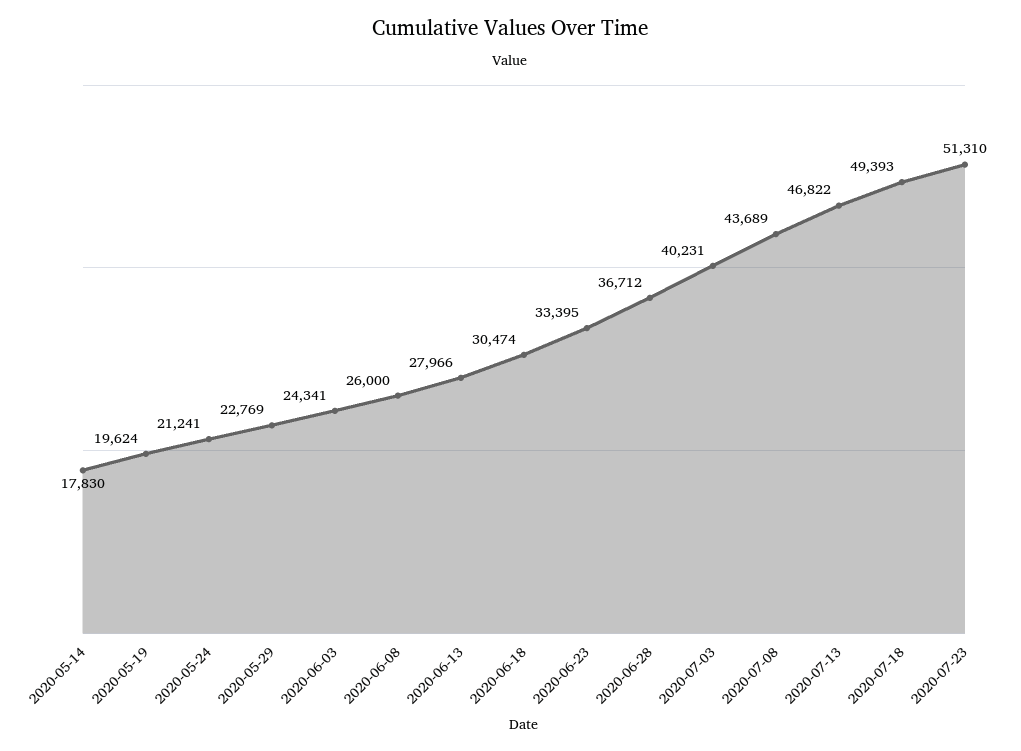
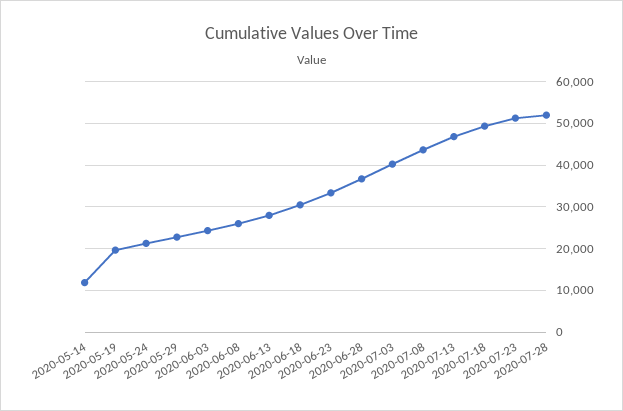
2020-05-14: 17830 -> 12000
2020-07-28: none -> 52000

